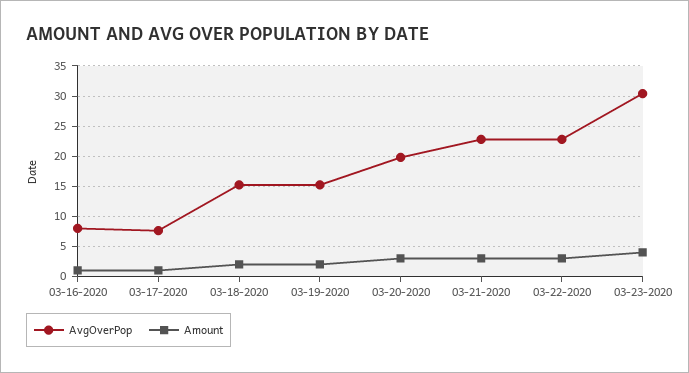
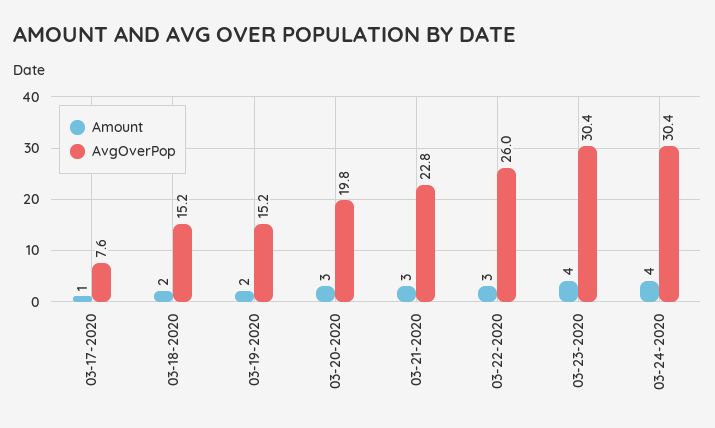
AvgOverPop, 03-16-2020: 8 -> none
Amount, 03-16-2020: 1 -> none
AvgOverPop, 03-22-2020: 23 -> 26
Amount, 03-24-2020: none -> 4
AvgOverPop, 03-24-2020: none -> 30.4

